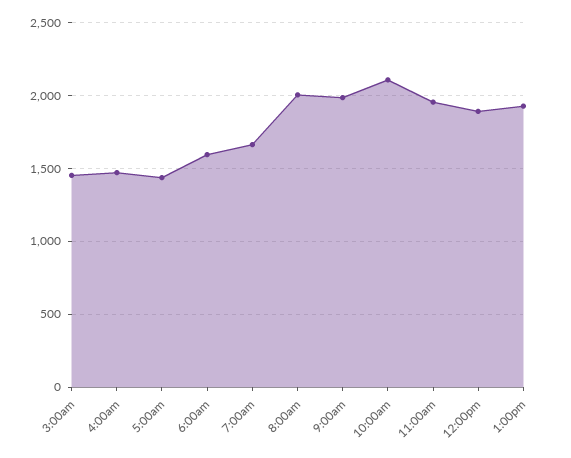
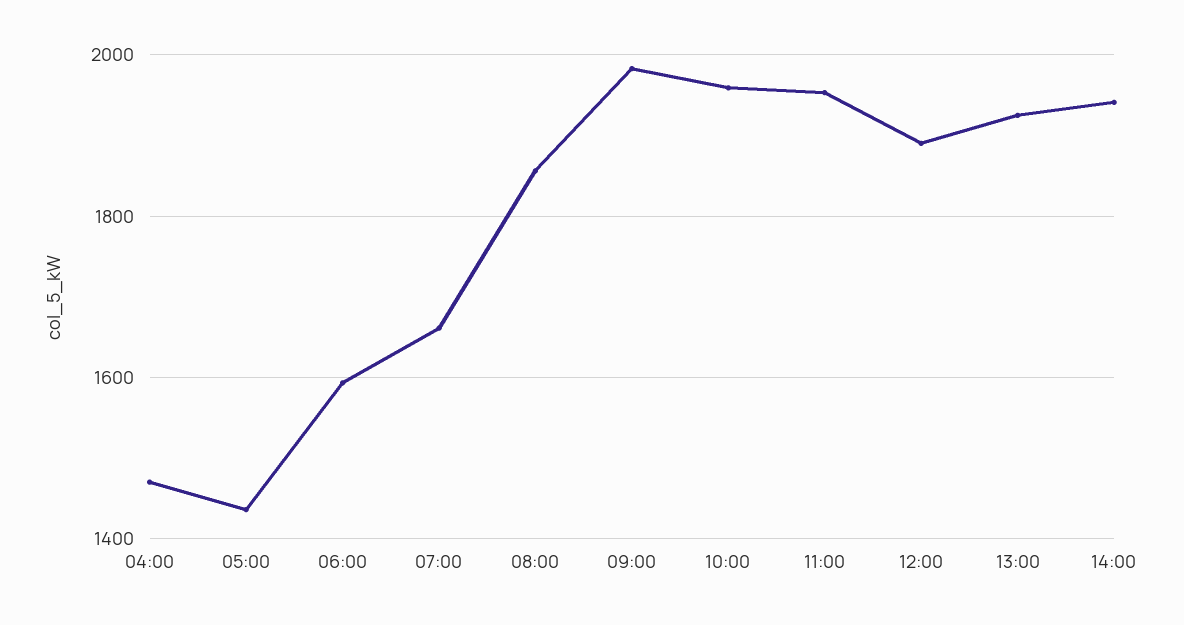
3:00am: 1450 -> none
8:00am: 2000 -> 1860
10:00am: 2100 -> 1960
14:00: none -> 1940

